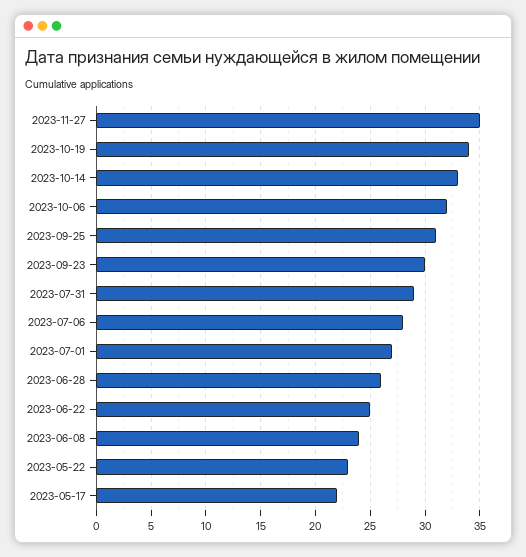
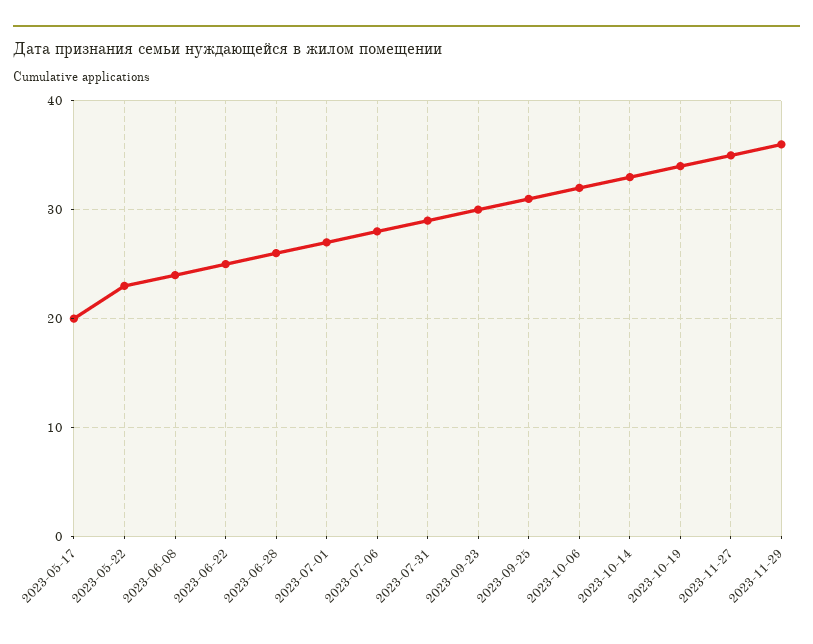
2023-05-17: 22 -> 20
2023-11-29: none -> 36

